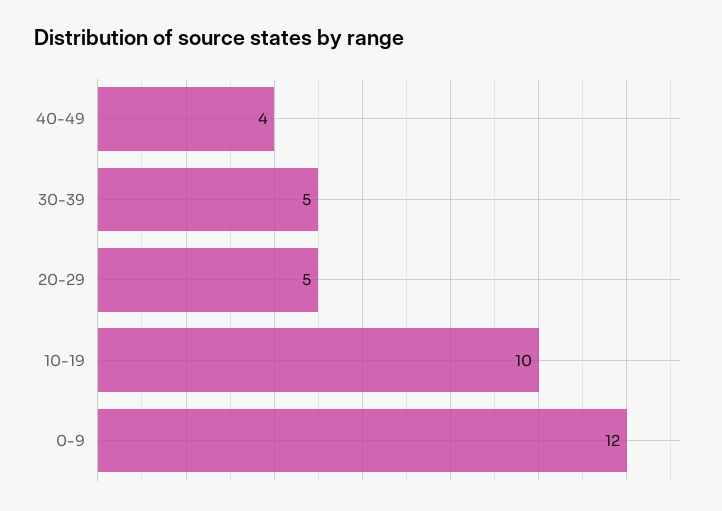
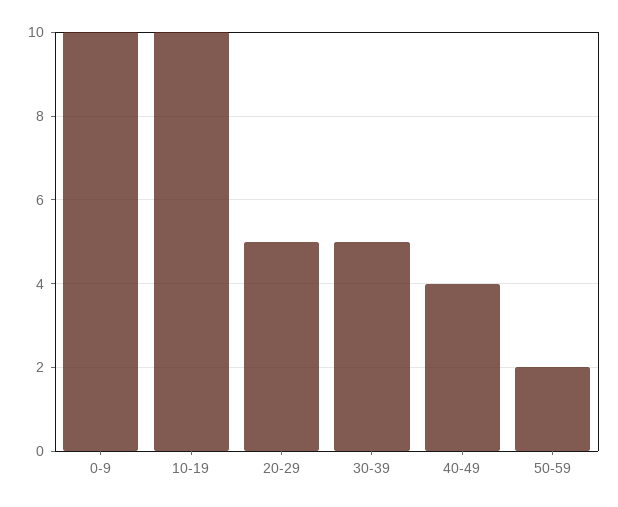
0-9: 12 -> 10
50-59: none -> 2

